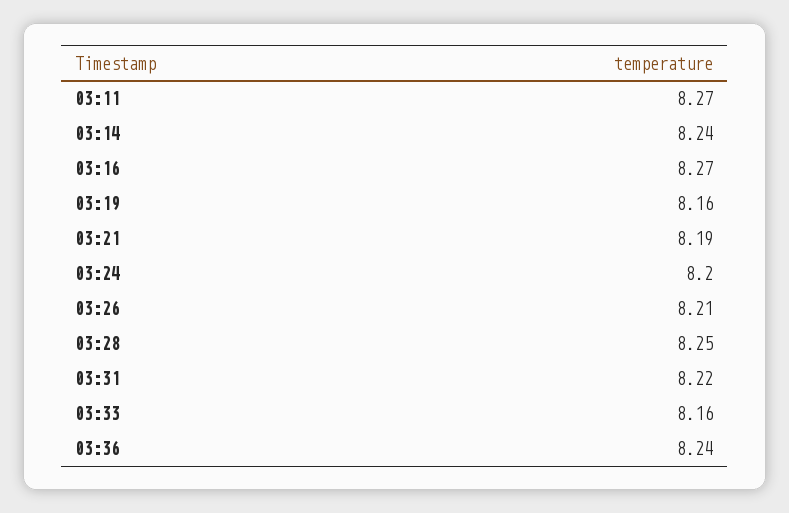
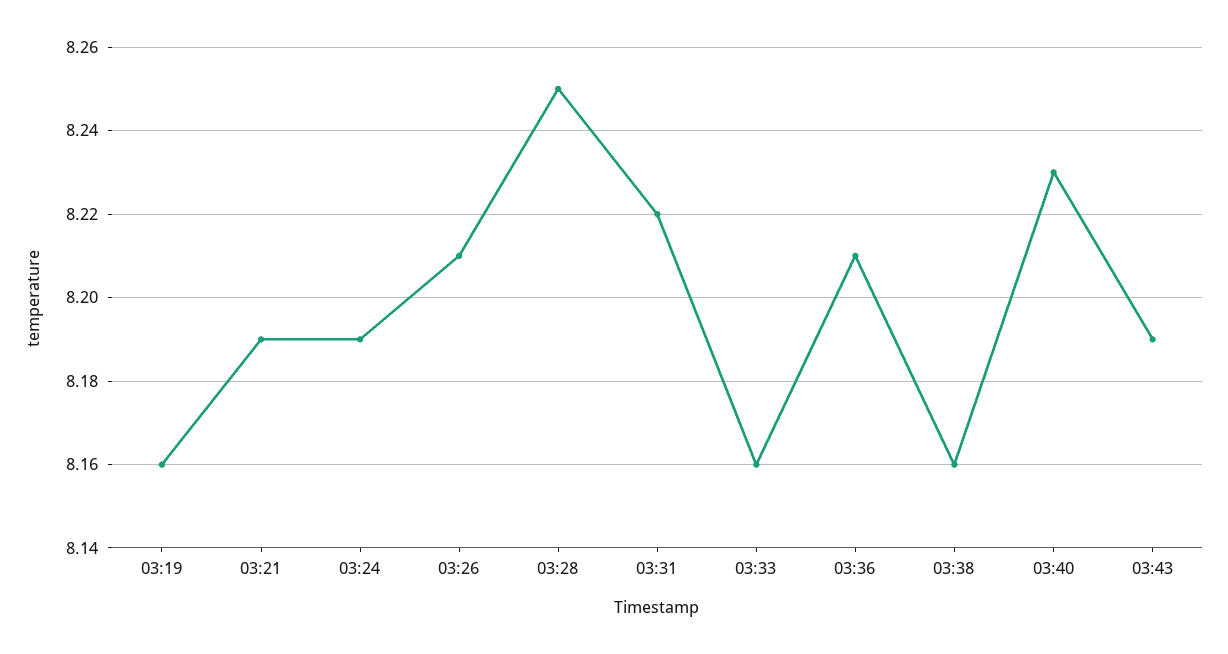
03:11: 8.27 -> none
03:14: 8.24 -> none
03:16: 8.27 -> none
03:24: 8.2 -> 8.19
03:36: 8.24 -> 8.21
03:38: none -> 8.16
03:40: none -> 8.23
03:43: none -> 8.19

